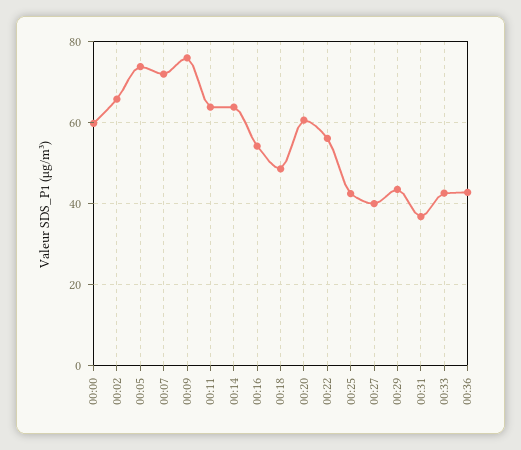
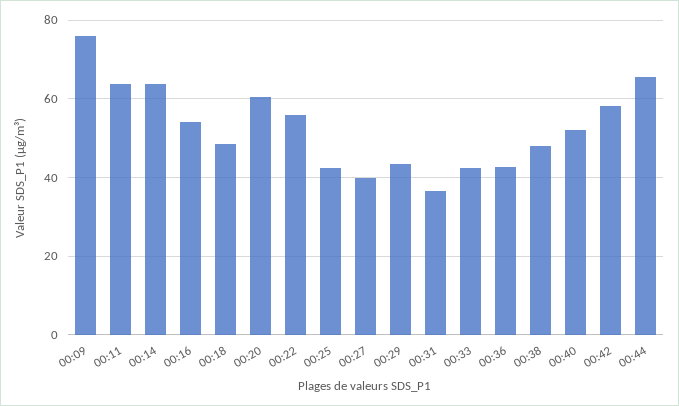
00:00: 60 -> none
00:02: 66 -> none
00:05: 74 -> none
00:07: 72 -> none
00:38: none -> 48
00:40: none -> 52
00:42: none -> 58
00:44: none -> 66

